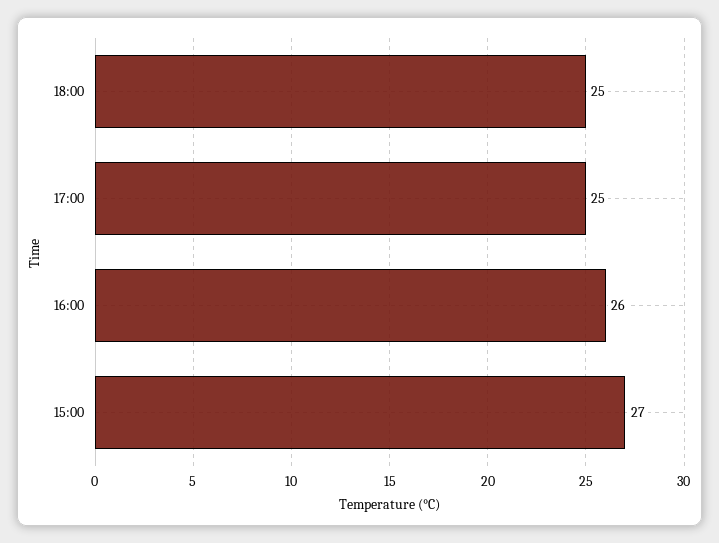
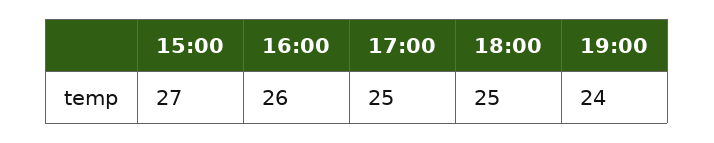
19:00: none -> 24

